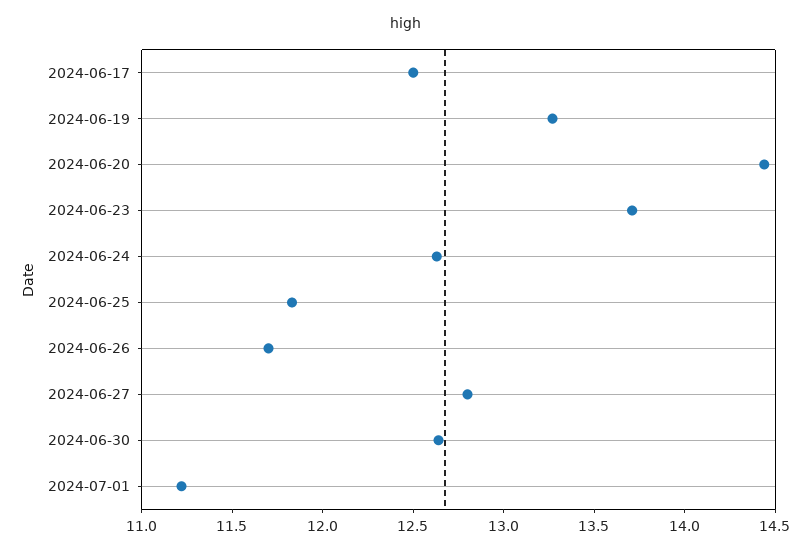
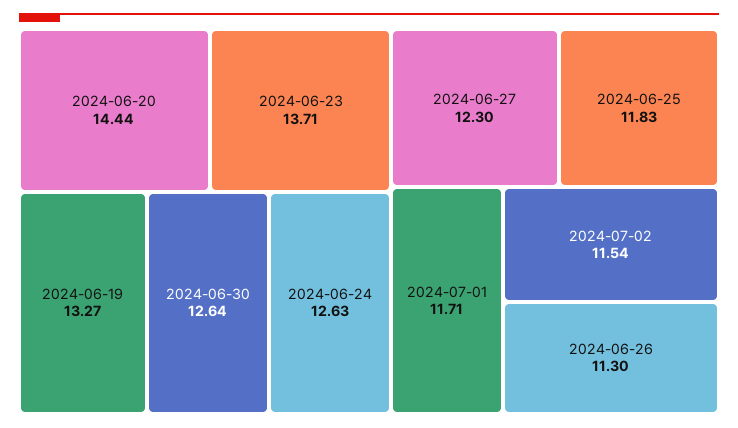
2024-06-17: 12.5 -> none
2024-06-26: 11.7 -> 11.3
2024-06-27: 12.8 -> 12.3
2024-07-01: 11.2 -> 11.71
2024-07-02: none -> 11.54

